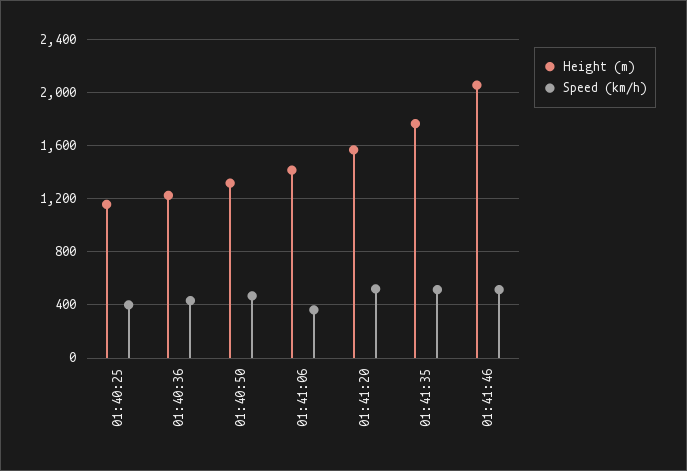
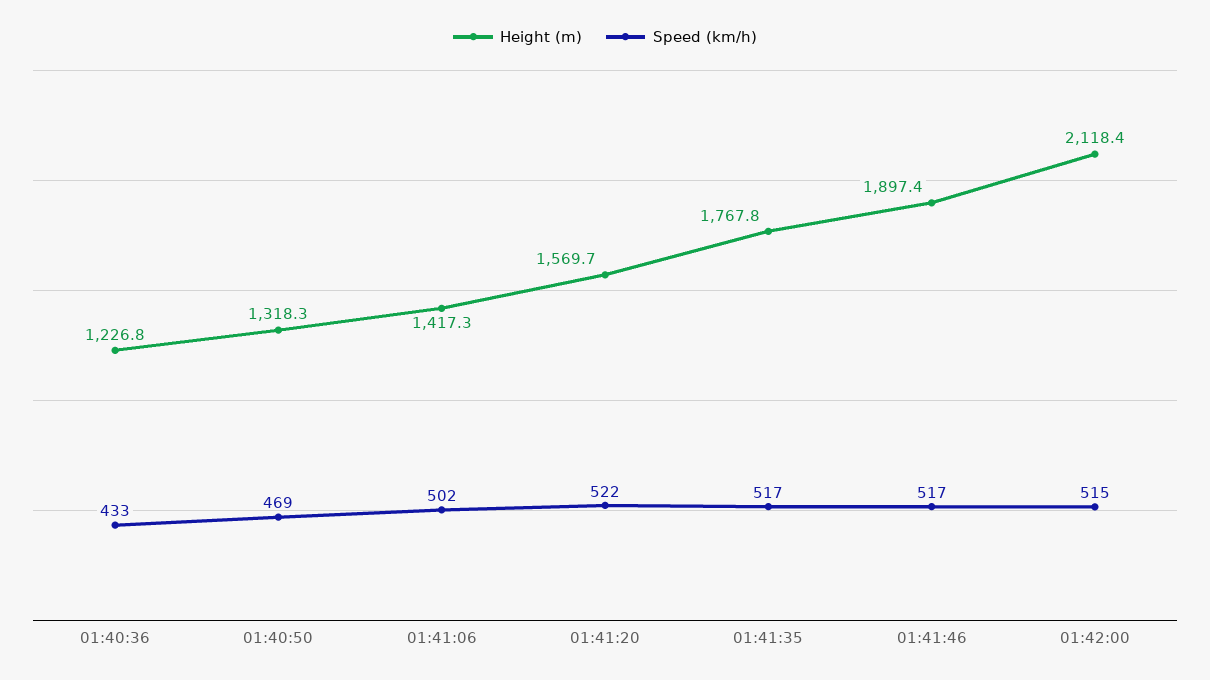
Height (m), 01:40:25: 1150 -> none
Speed (km/h), 01:40:25: 400 -> none
Speed (km/h), 01:41:06: 350 -> 502
Height (m), 01:41:46: 2050 -> 1897.4
Height (m), 01:42:00: none -> 2118.4
Speed (km/h), 01:42:00: none -> 515

